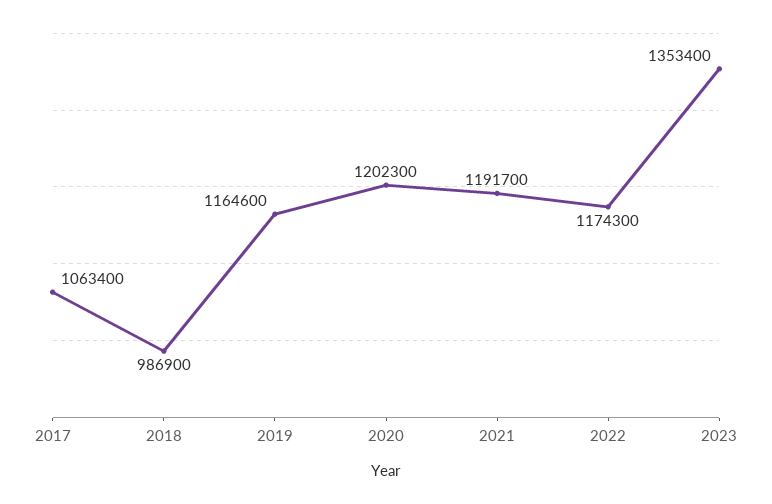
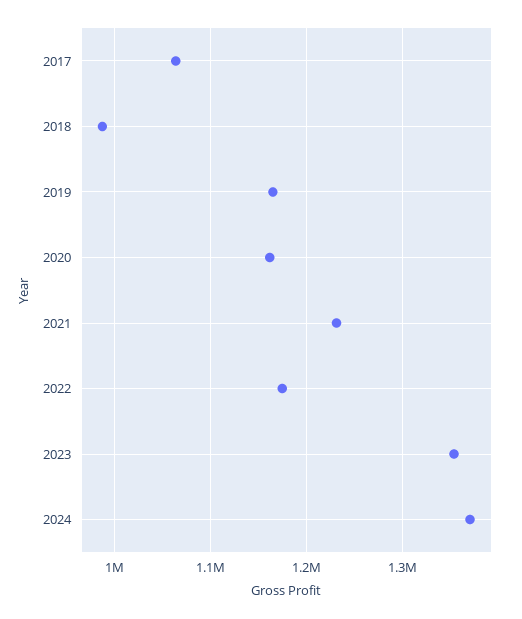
2020: 1202300 -> 1160000
2021: 1191700 -> 1230000
2024: none -> 1370000

